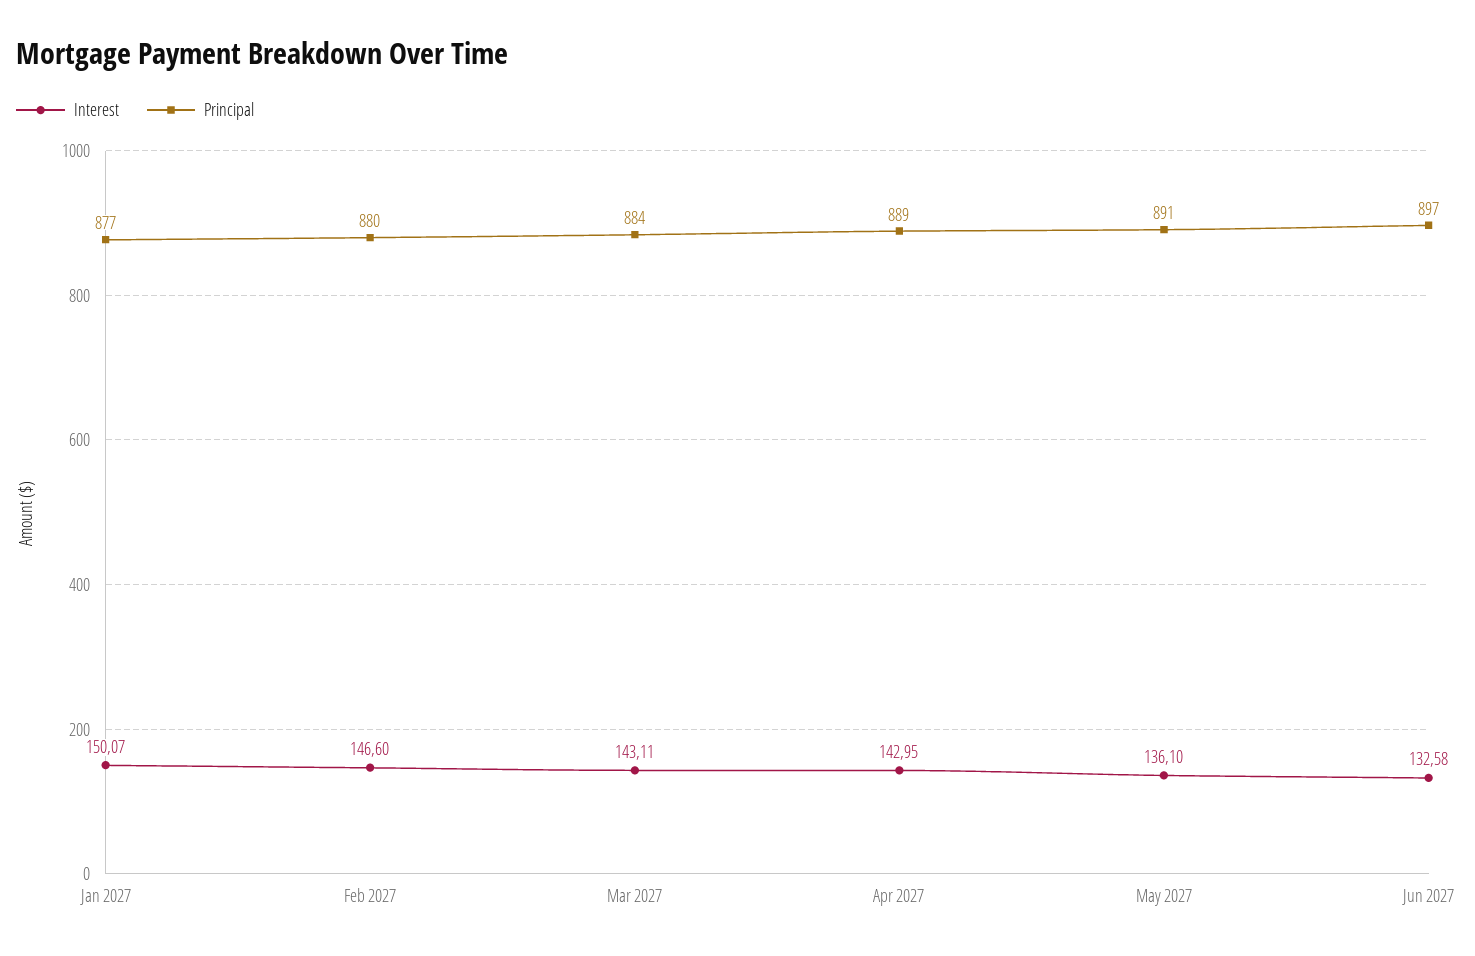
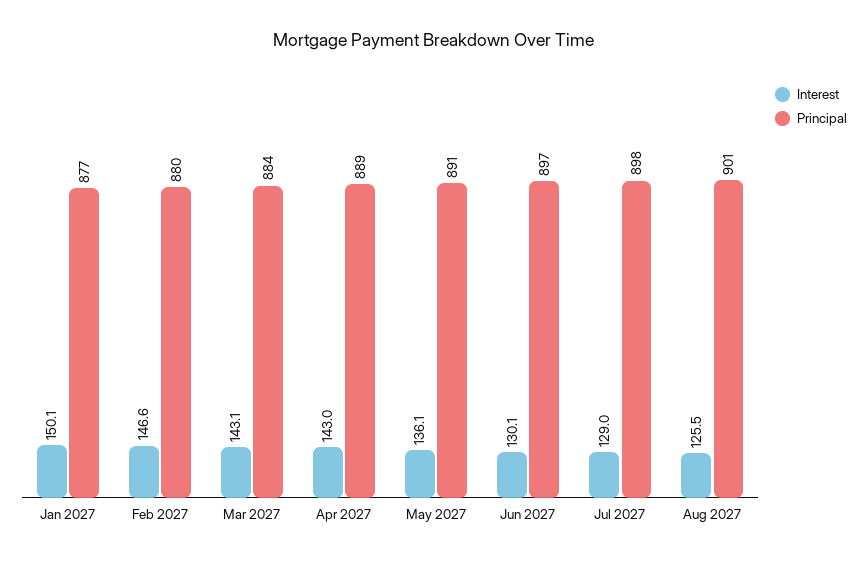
Interest, Jun 2027: 132.58 -> 130.1
Interest, Jul 2027: none -> 129
Principal, Jul 2027: none -> 898
Interest, Aug 2027: none -> 125.5
Principal, Aug 2027: none -> 901

